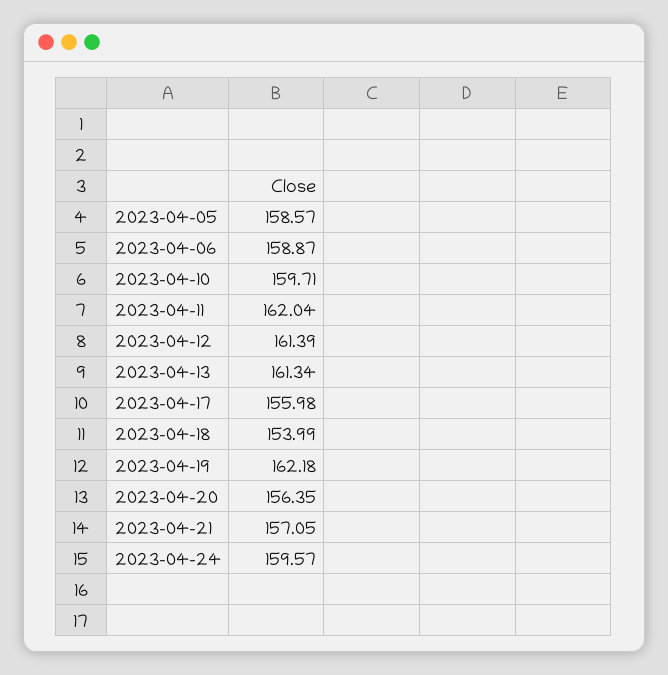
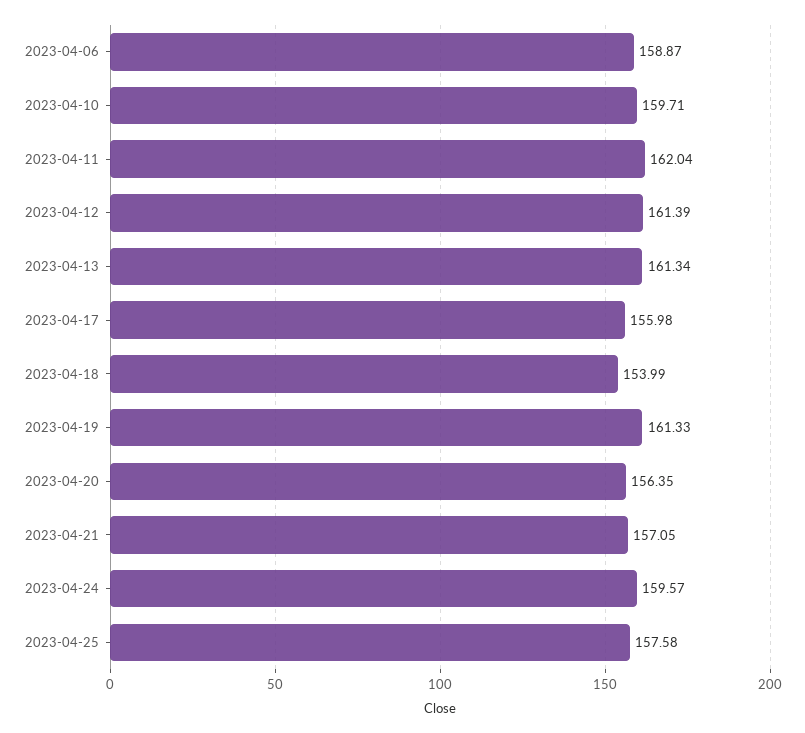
2023-04-05: 158.57 -> none
2023-04-19: 162.18 -> 161.33
2023-04-25: none -> 157.58

